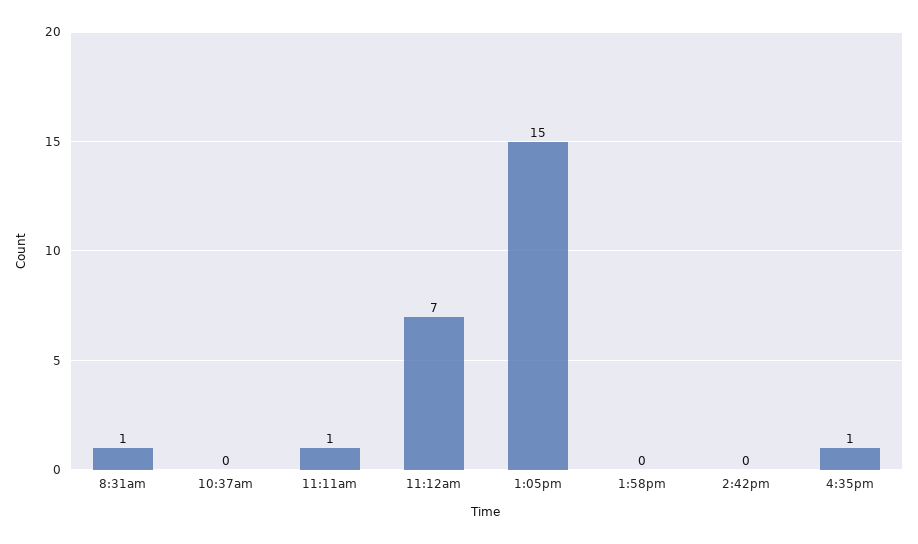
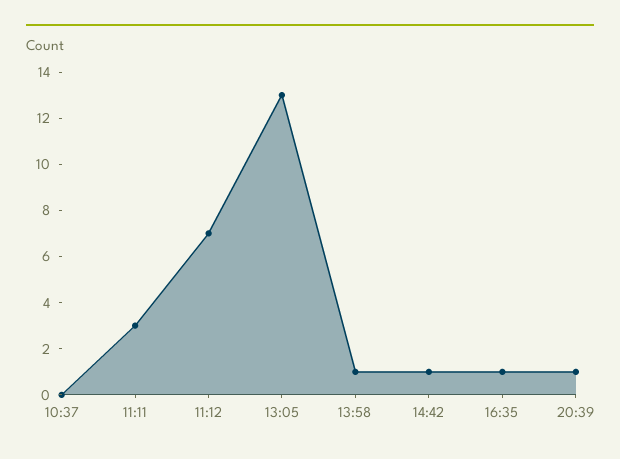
8:31am: 1 -> none
11:11am: 1 -> 3
1:05pm: 15 -> 13
1:58pm: 0 -> 1
2:42pm: 0 -> 1
20:39: none -> 1

